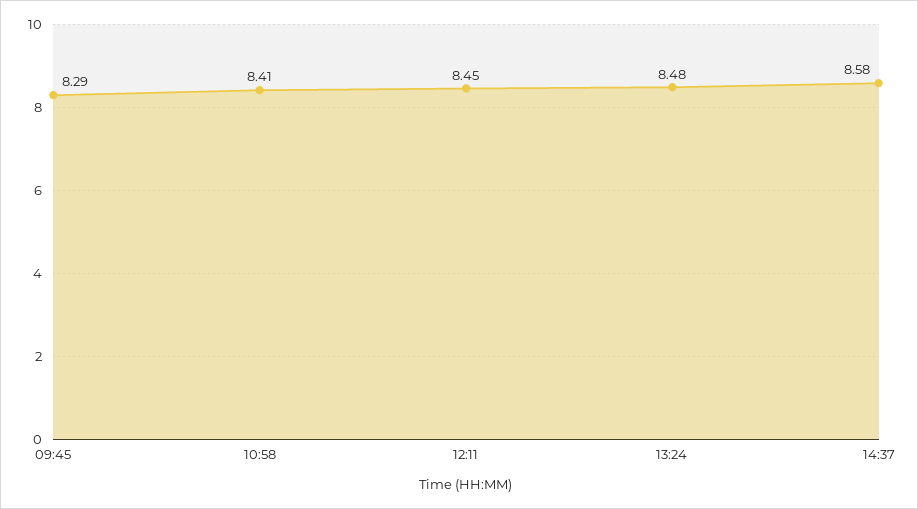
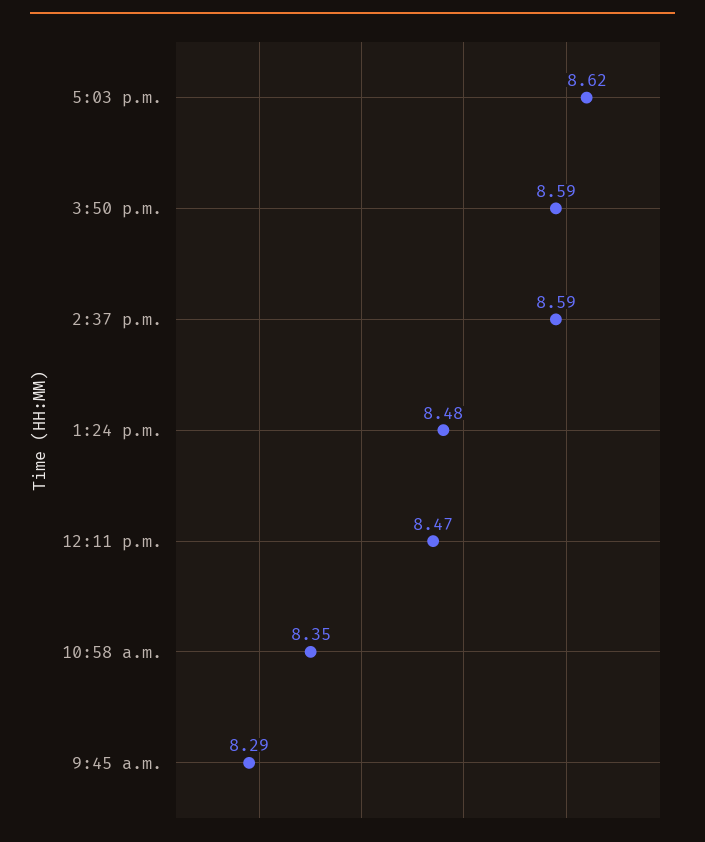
10:58: 8.41 -> 8.35
12:11: 8.45 -> 8.47
14:37: 8.58 -> 8.59
5:03 p.m.: none -> 8.62
3:50 p.m.: none -> 8.59

